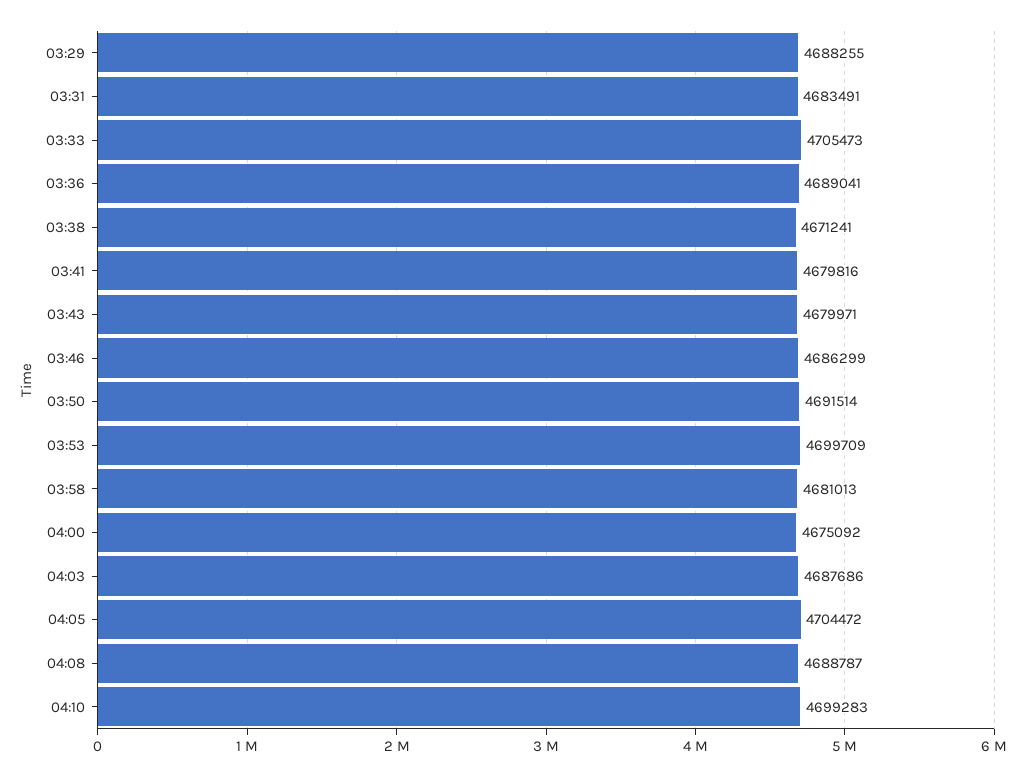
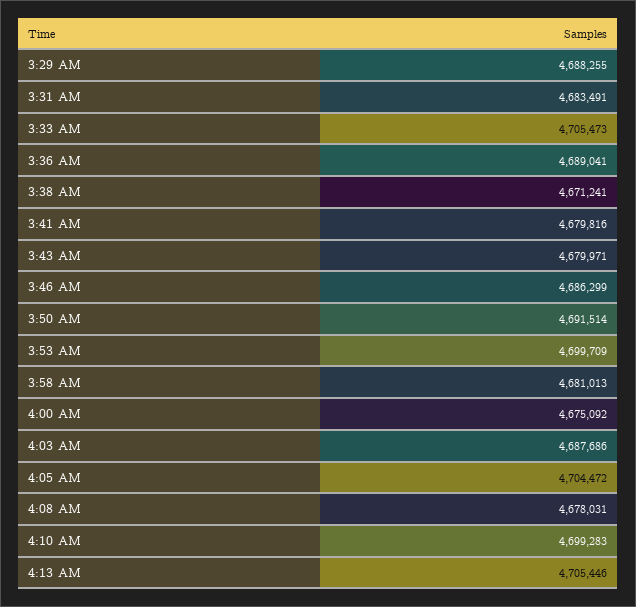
04:08: 4688787 -> 4678031
4:13 AM: none -> 4705446

